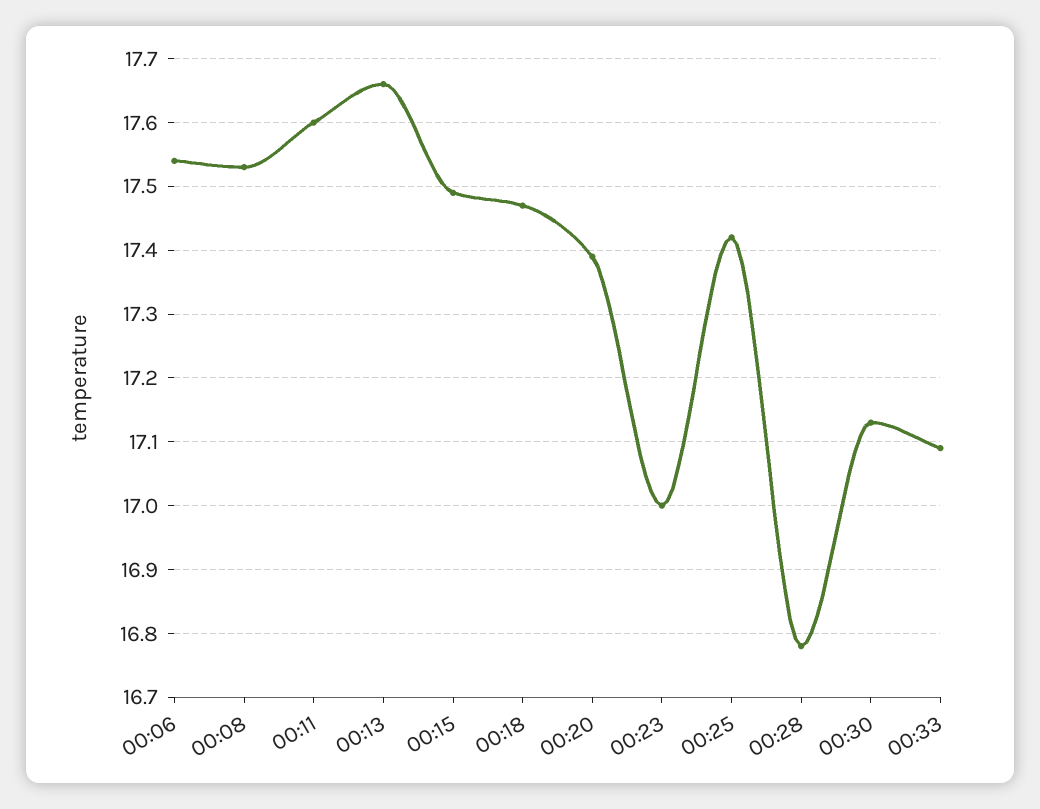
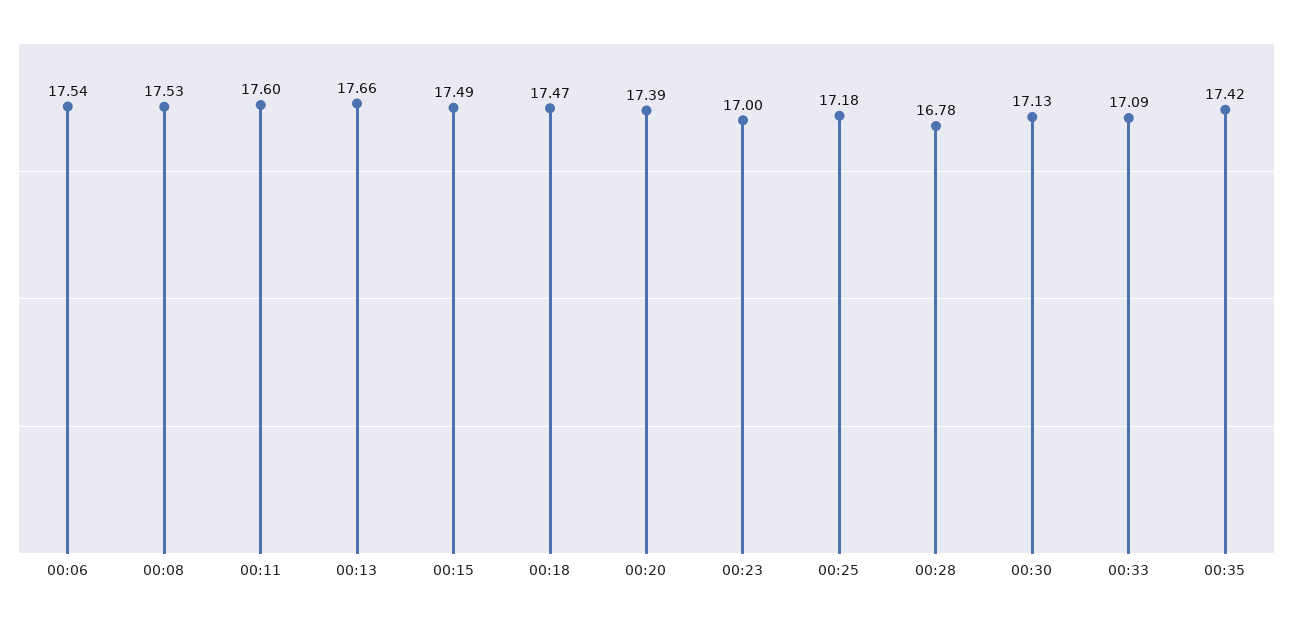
00:25: 17.42 -> 17.18
00:35: none -> 17.42

